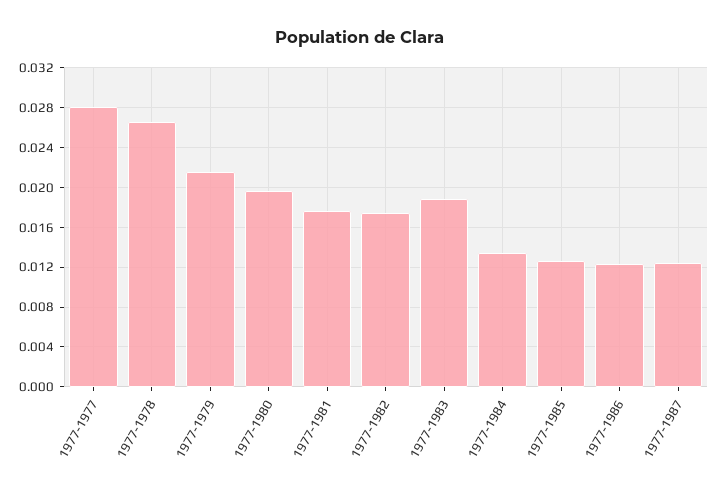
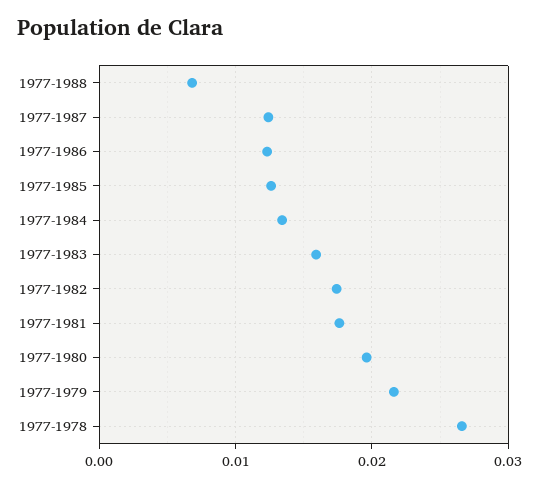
1977-1977: 0.028 -> none
1977-1983: 0.019 -> 0.016
1977-1988: none -> 0.007

